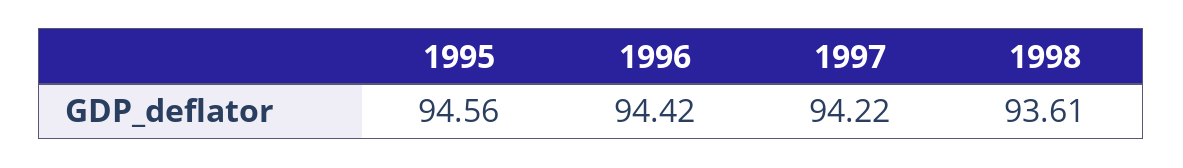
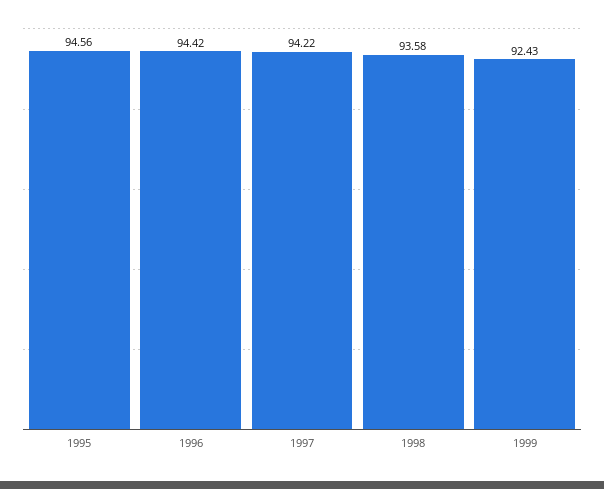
1998: 93.61 -> 93.58
1999: none -> 92.43

